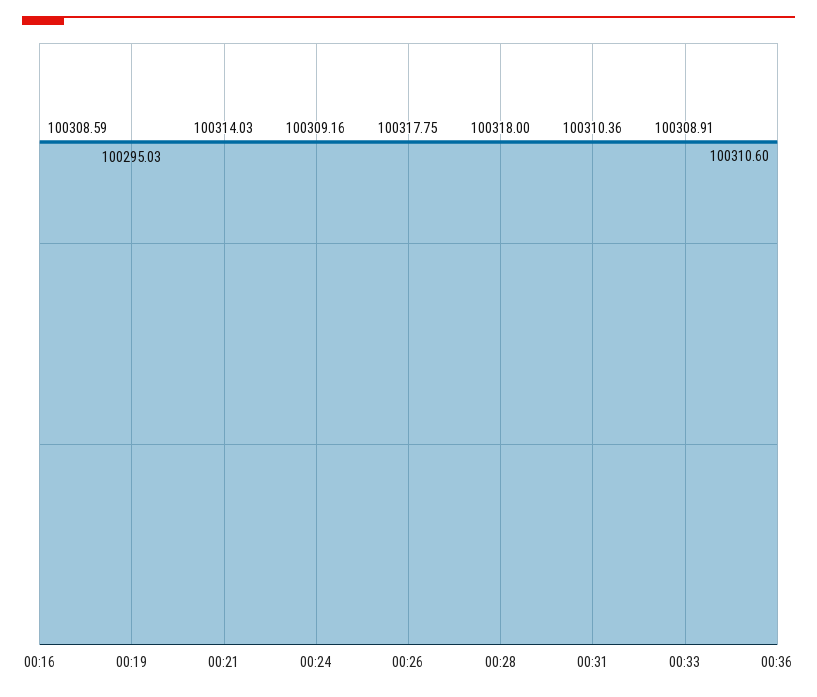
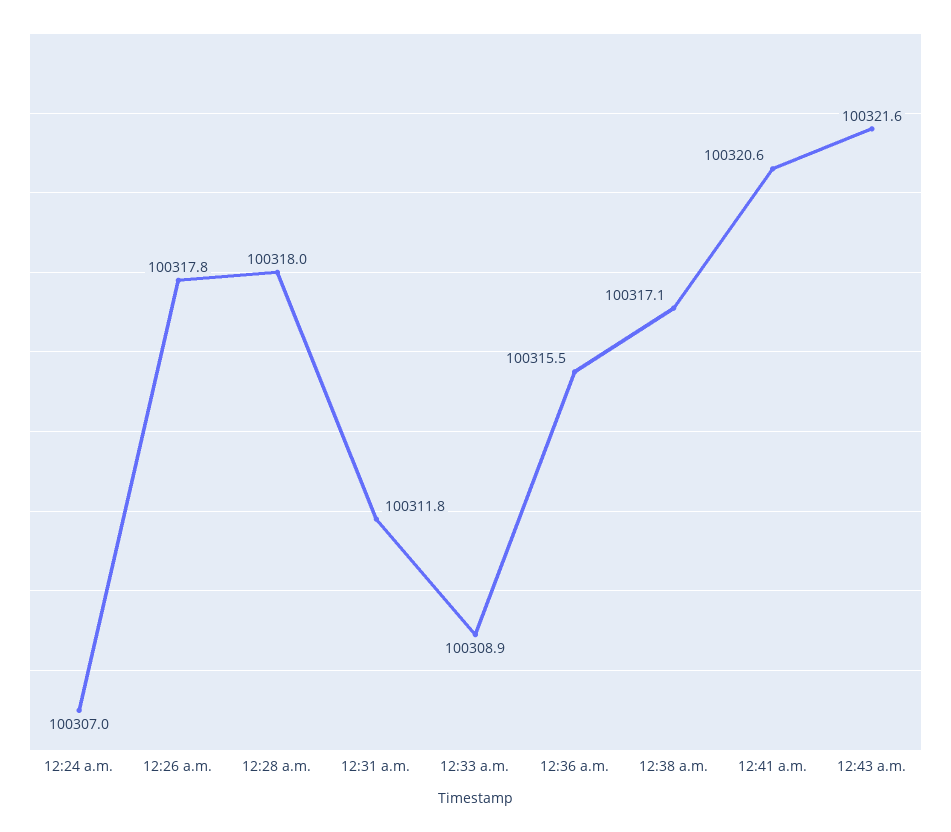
00:16: 100308.59 -> none
00:19: 100295.03 -> none
00:21: 100314.03 -> none
00:24: 100309.16 -> 100307
00:31: 100310.36 -> 100311.8
00:36: 100310.6 -> 100315.5
12:38 a.m.: none -> 100317.1
12:41 a.m.: none -> 100320.6
12:43 a.m.: none -> 100321.6

